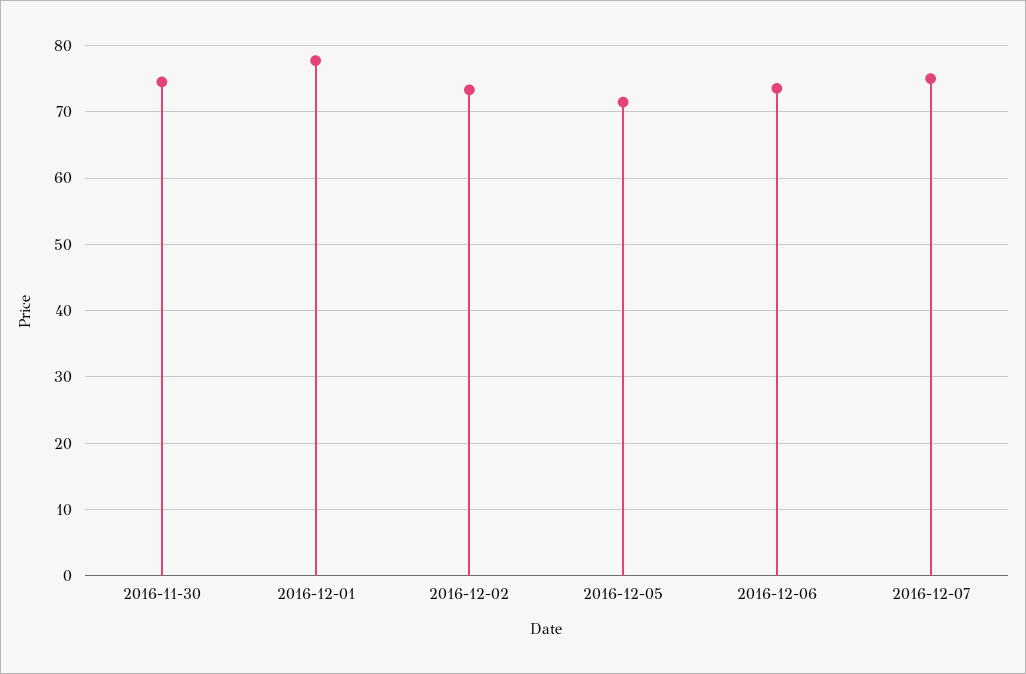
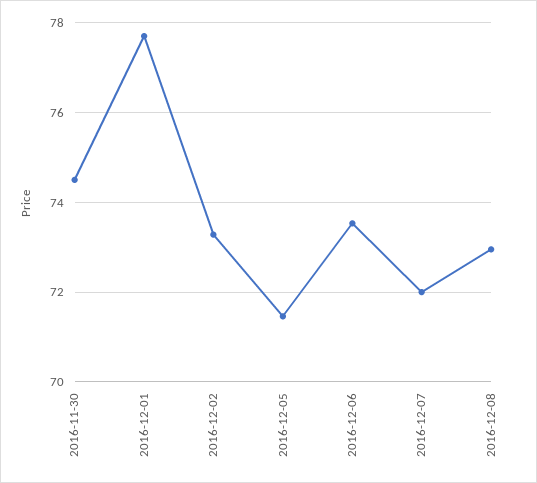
2016-12-07: 75 -> 72
2016-12-08: none -> 73

